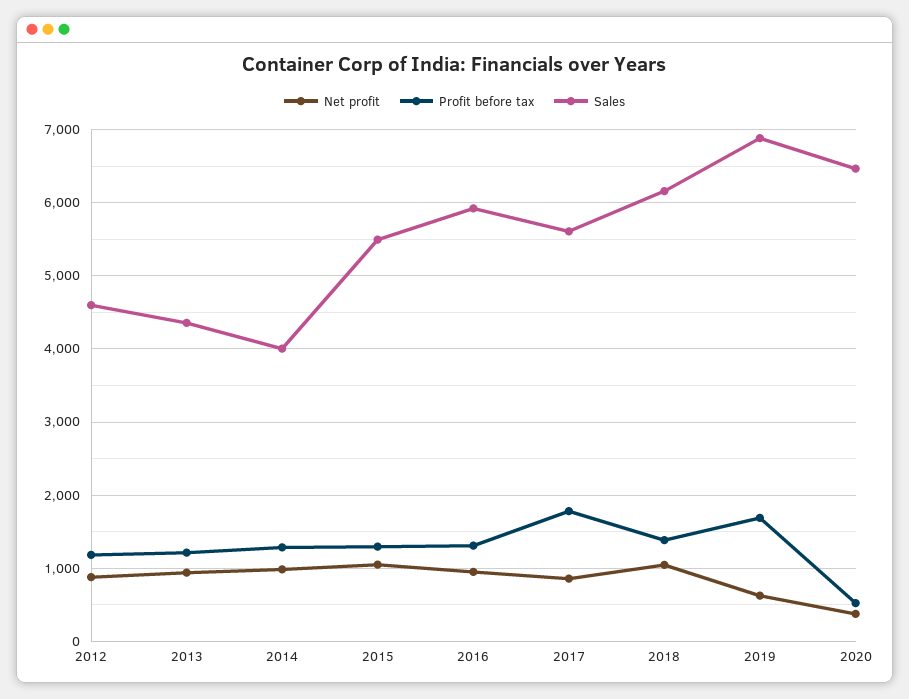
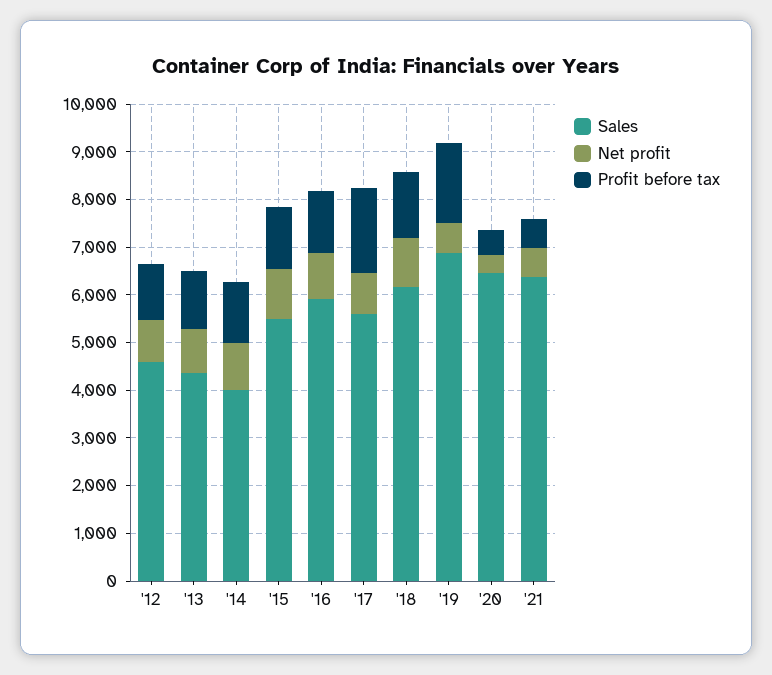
Sales, '21: none -> 6400
Net profit, '21: none -> 600
Profit before tax, '21: none -> 600

